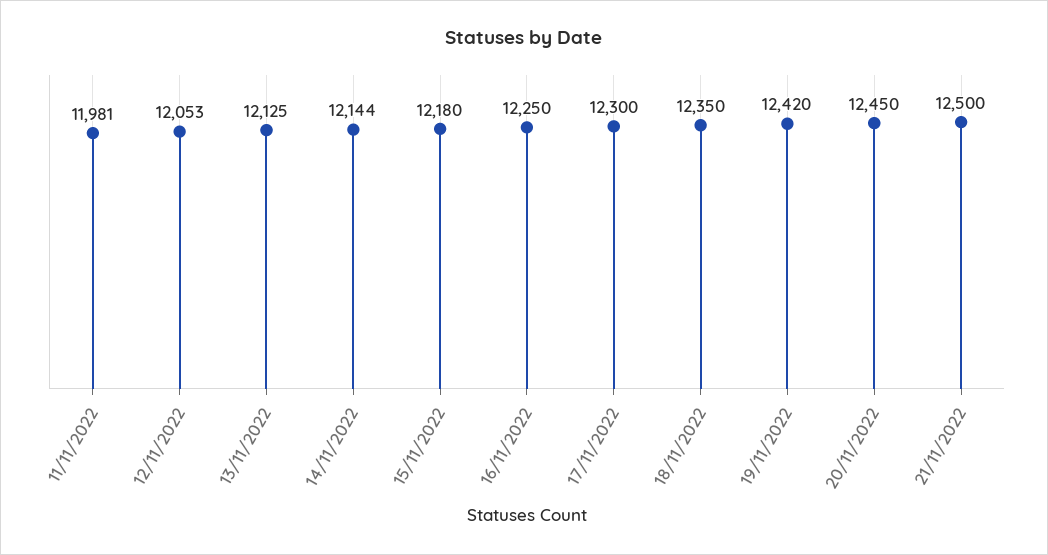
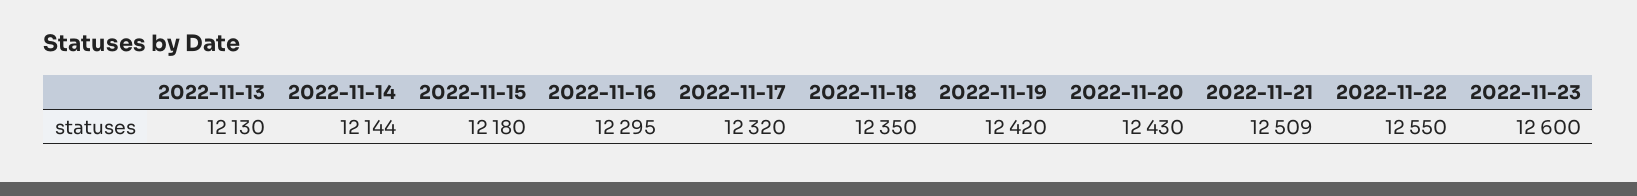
11/11/2022: 11981 -> none
12/11/2022: 12053 -> none
13/11/2022: 12125 -> 12130
16/11/2022: 12250 -> 12295
17/11/2022: 12300 -> 12320
20/11/2022: 12450 -> 12430
21/11/2022: 12500 -> 12509
2022-11-22: none -> 12550
2022-11-23: none -> 12600

